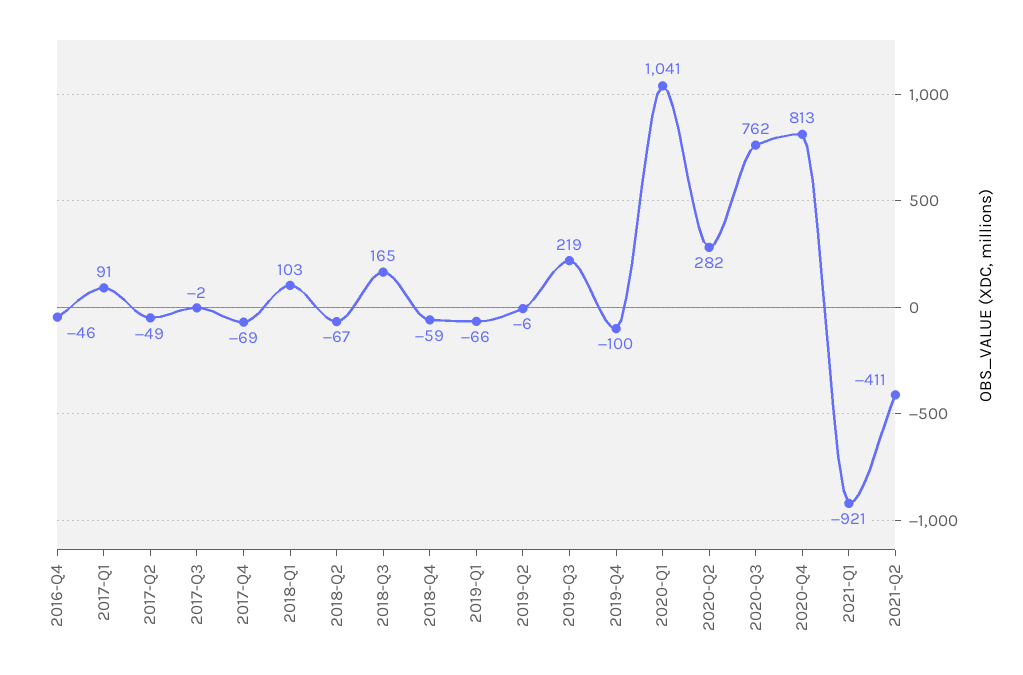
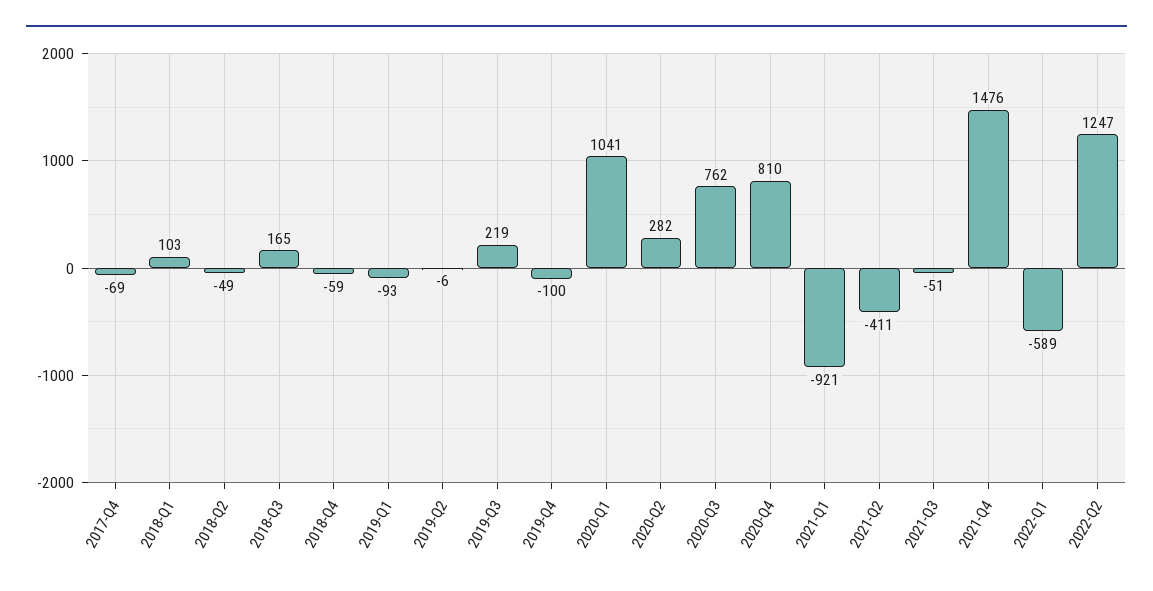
2016-Q4: -46 -> none
2017-Q1: 91 -> none
2017-Q2: -49 -> none
2017-Q3: -2 -> none
2018-Q2: -67 -> -49
2019-Q1: -66 -> -93
2020-Q4: 813 -> 810
2021-Q3: none -> -51
2021-Q4: none -> 1476
2022-Q1: none -> -589
2022-Q2: none -> 1247

